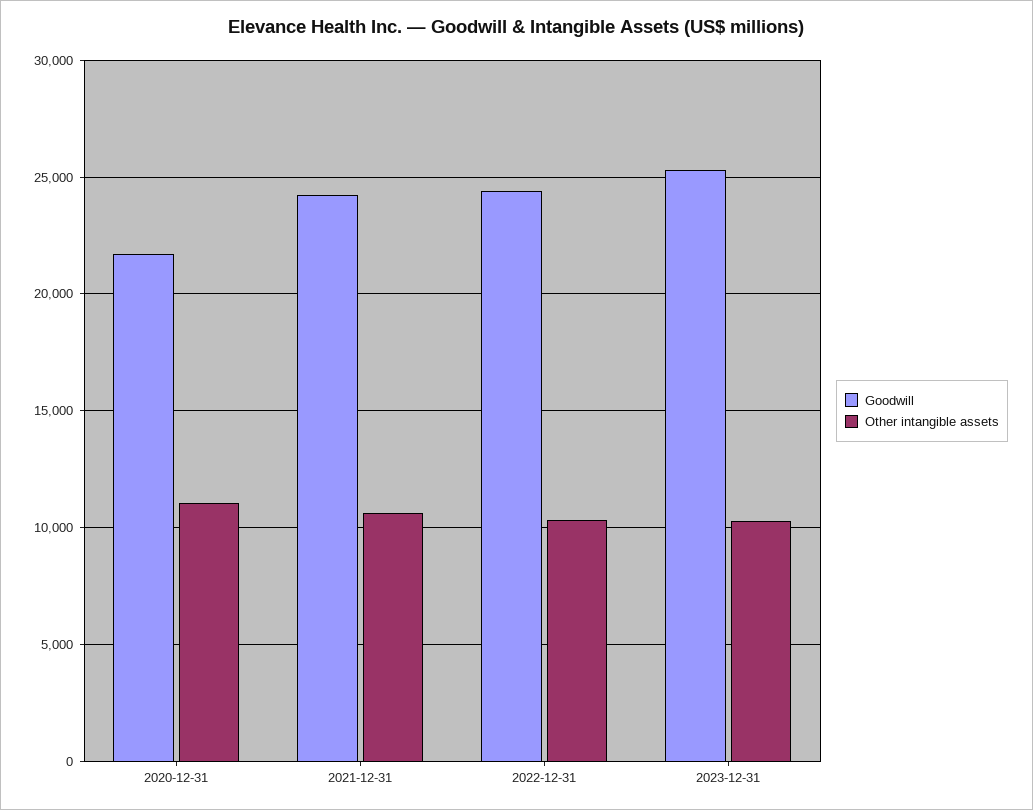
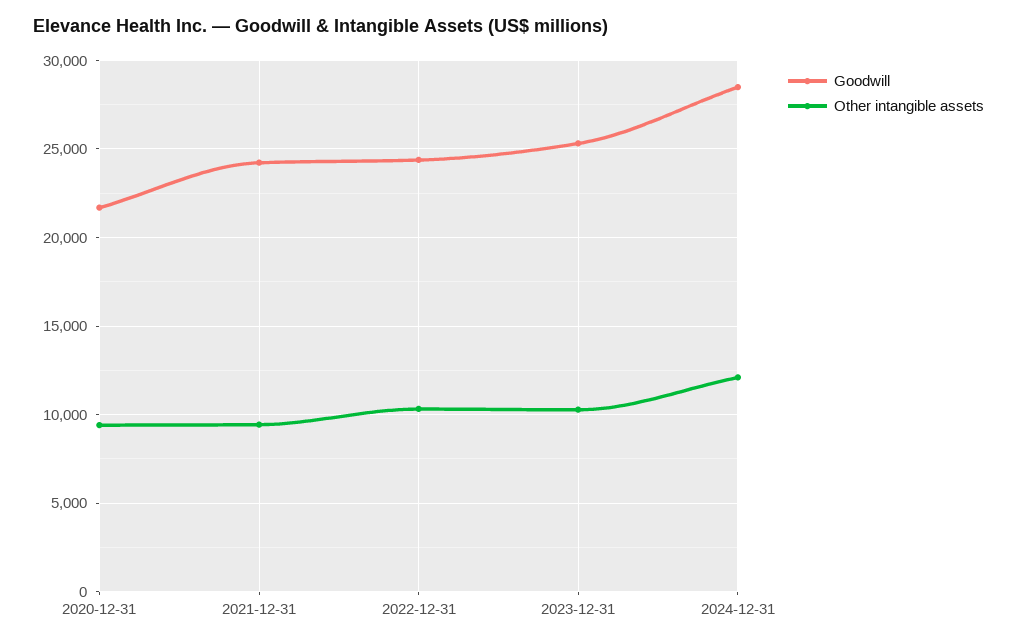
Other intangible assets, 2020-12-31: 11000 -> 9500
Other intangible assets, 2021-12-31: 10500 -> 9500
Goodwill, 2024-12-31: none -> 28500
Other intangible assets, 2024-12-31: none -> 12000

